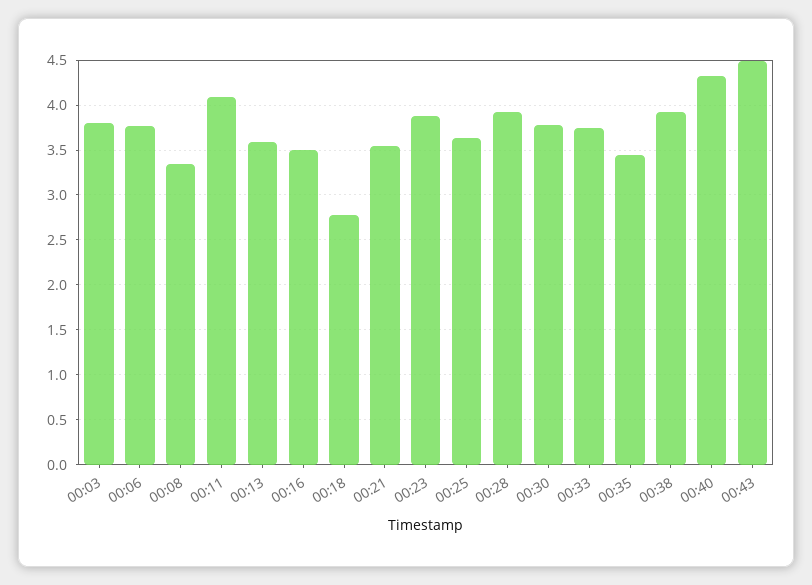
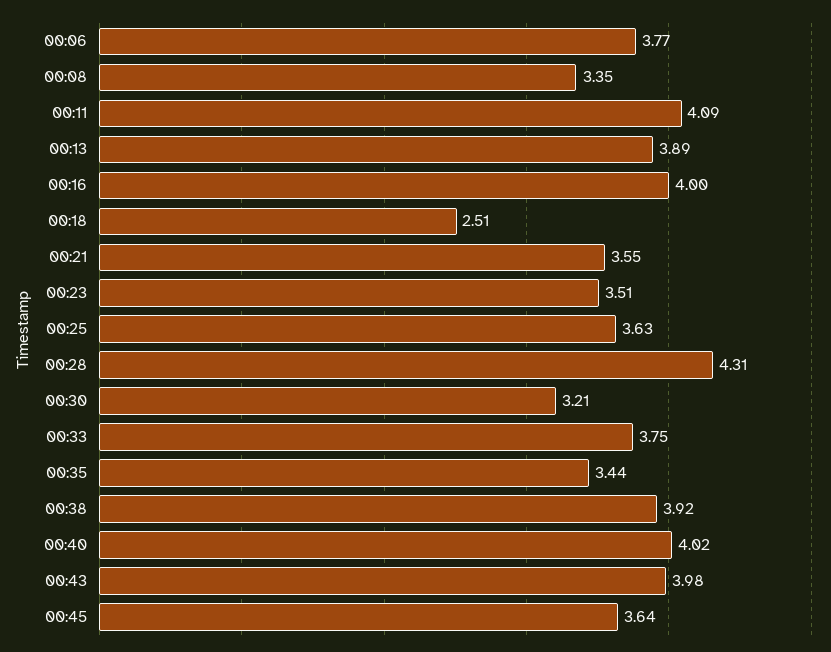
00:03: 3.8 -> none
00:13: 3.6 -> 3.89
00:16: 3.5 -> 4
00:18: 2.8 -> 2.51
00:23: 3.9 -> 3.51
00:28: 3.9 -> 4.31
00:30: 3.8 -> 3.21
00:40: 4.3 -> 4.02
00:43: 4.5 -> 3.98
00:45: none -> 3.64

